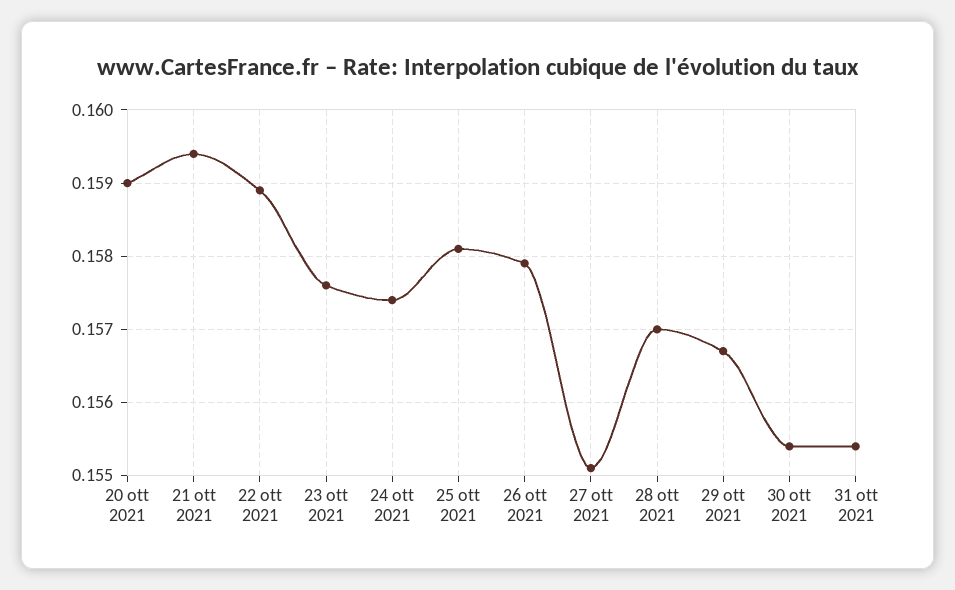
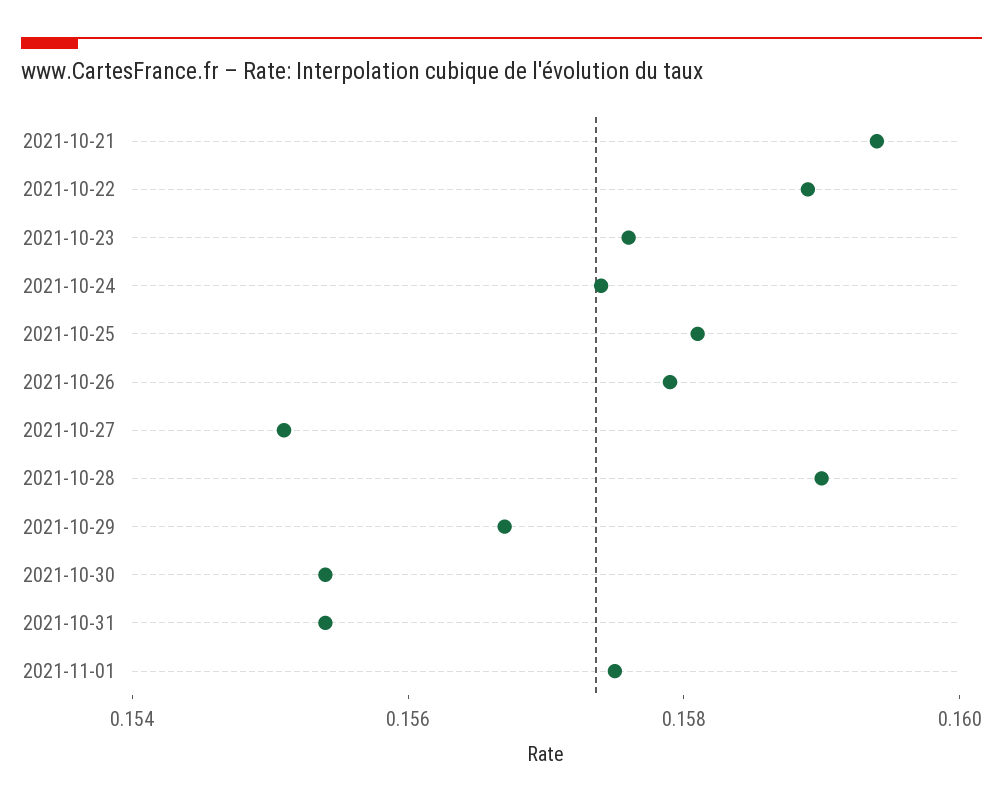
20 ott 2021: 0.159 -> none
28 ott 2021: 0.157 -> 0.159
2021-11-01: none -> 0.1575

